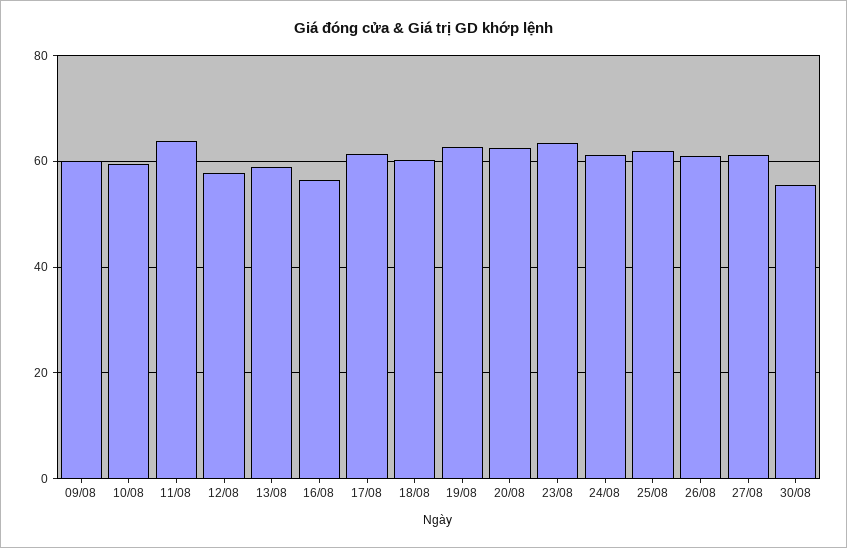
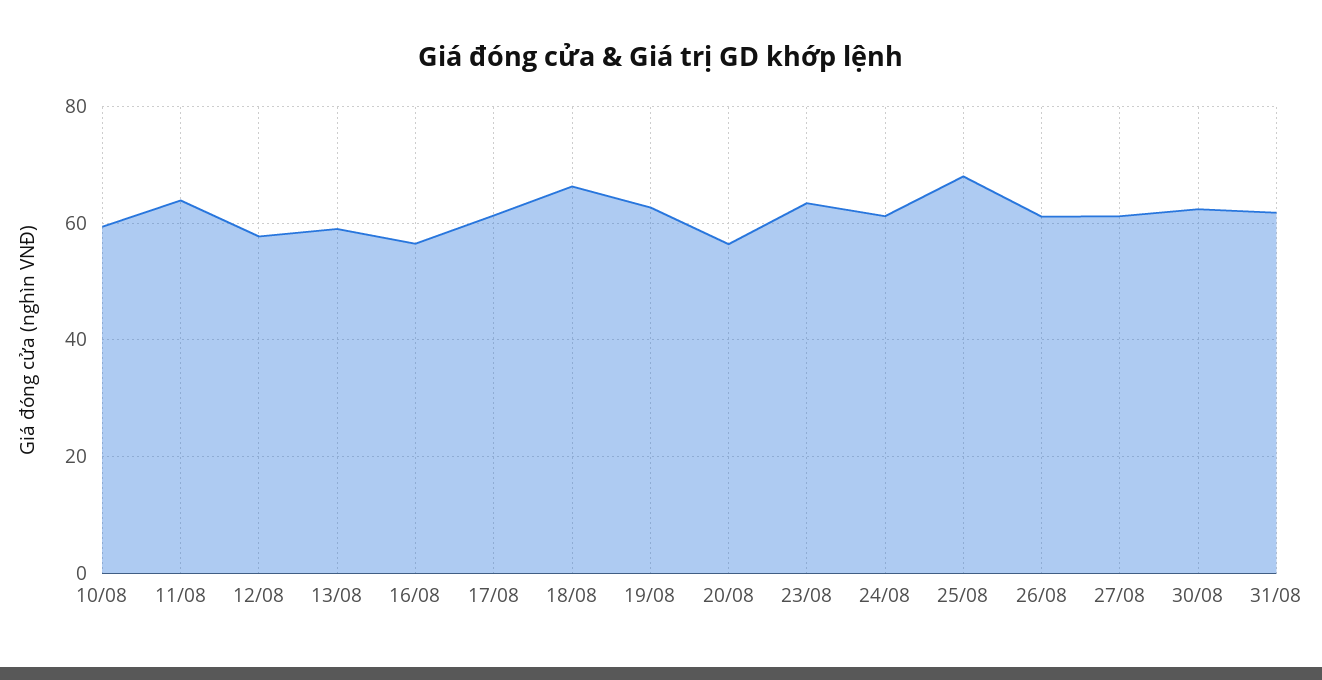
09/08: 60 -> none
18/08: 60 -> 66
20/08: 62 -> 56
25/08: 62 -> 68
30/08: 56 -> 62
31/08: none -> 62

